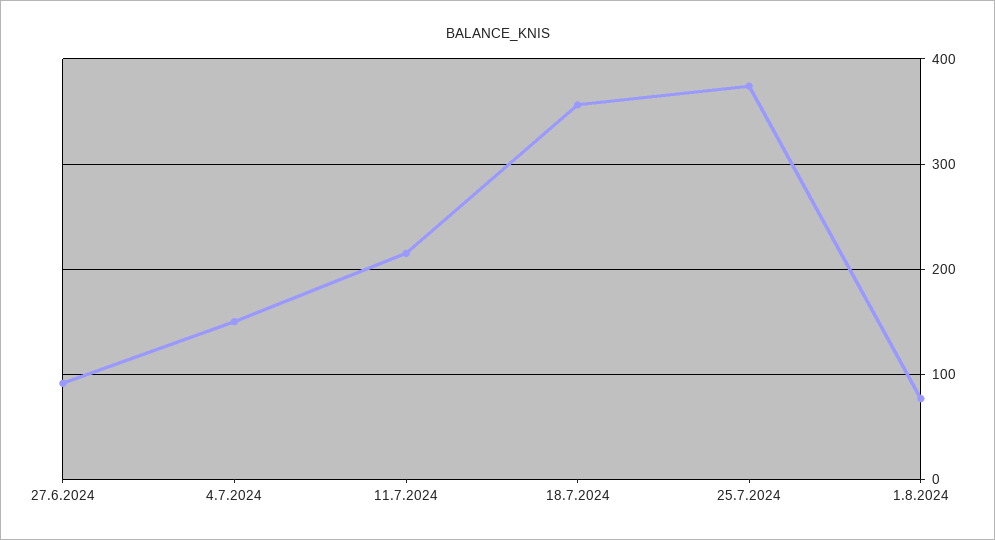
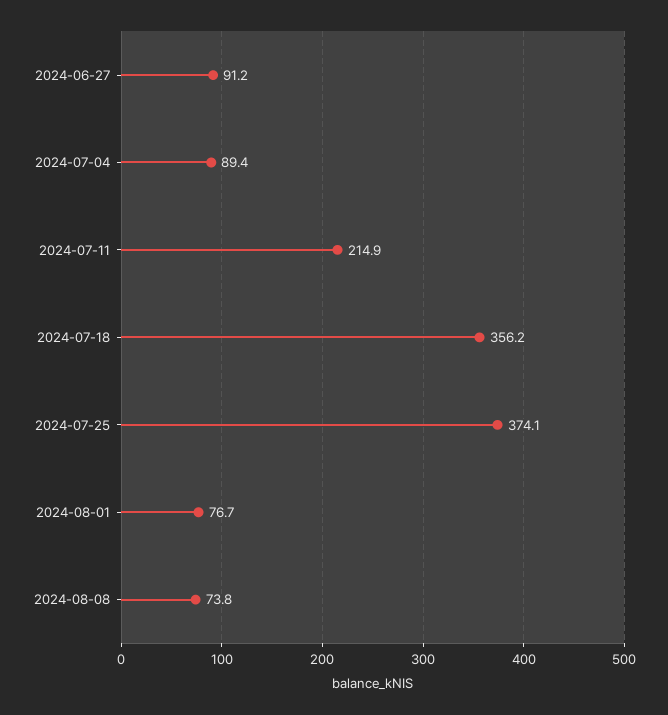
4.7.2024: 150 -> 89.4
2024-08-08: none -> 73.8

